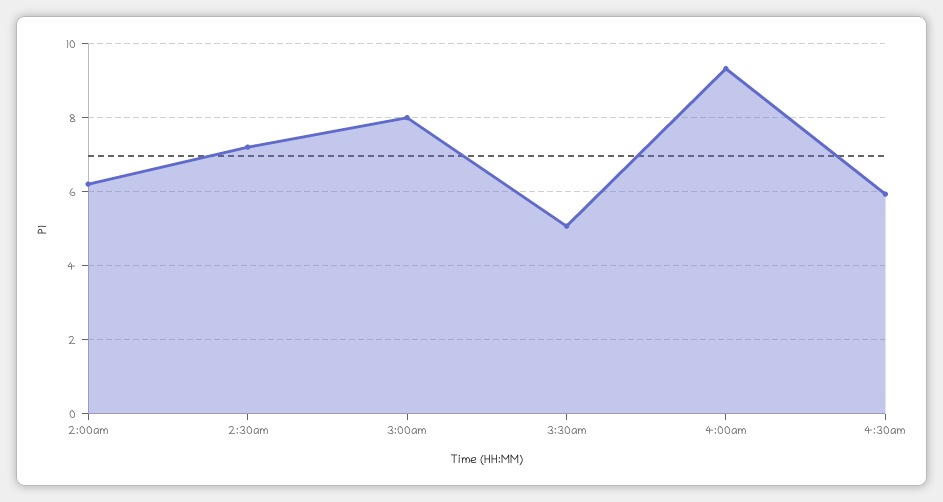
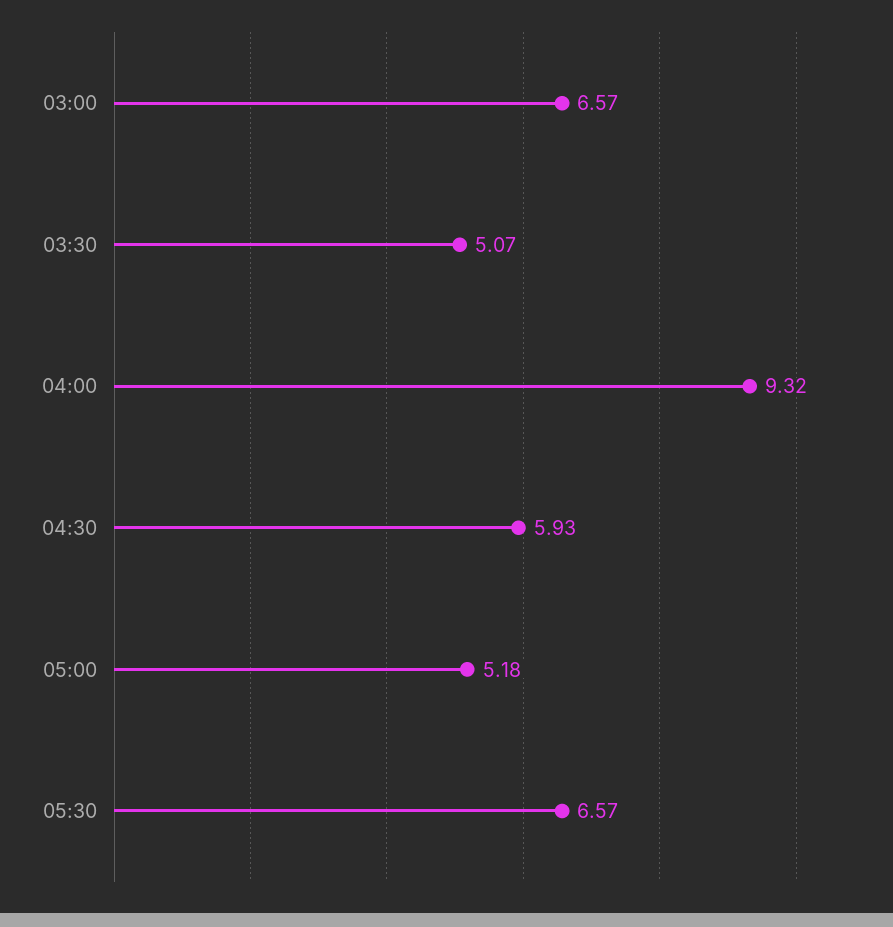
2:00am: 6.2 -> none
2:30am: 7.2 -> none
3:00am: 8 -> 6.57
05:00: none -> 5.18
05:30: none -> 6.57

